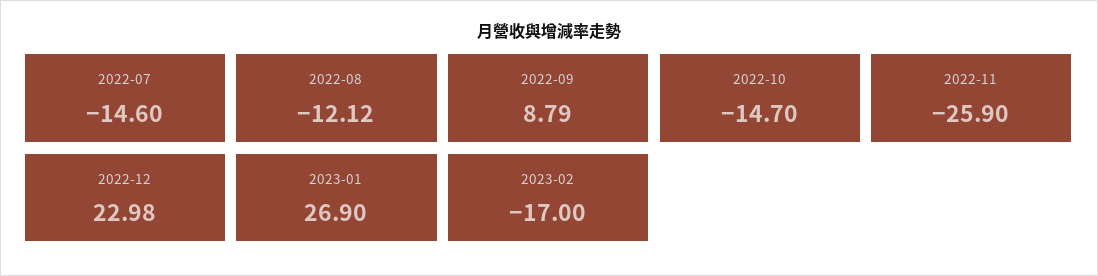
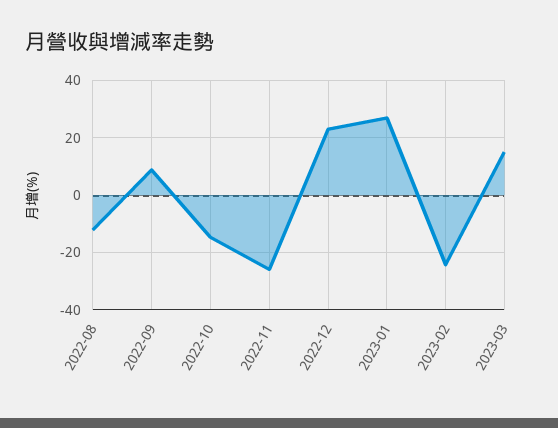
2022-07: -14.6 -> none
2023-02: -17 -> -25
2023-03: none -> 15

